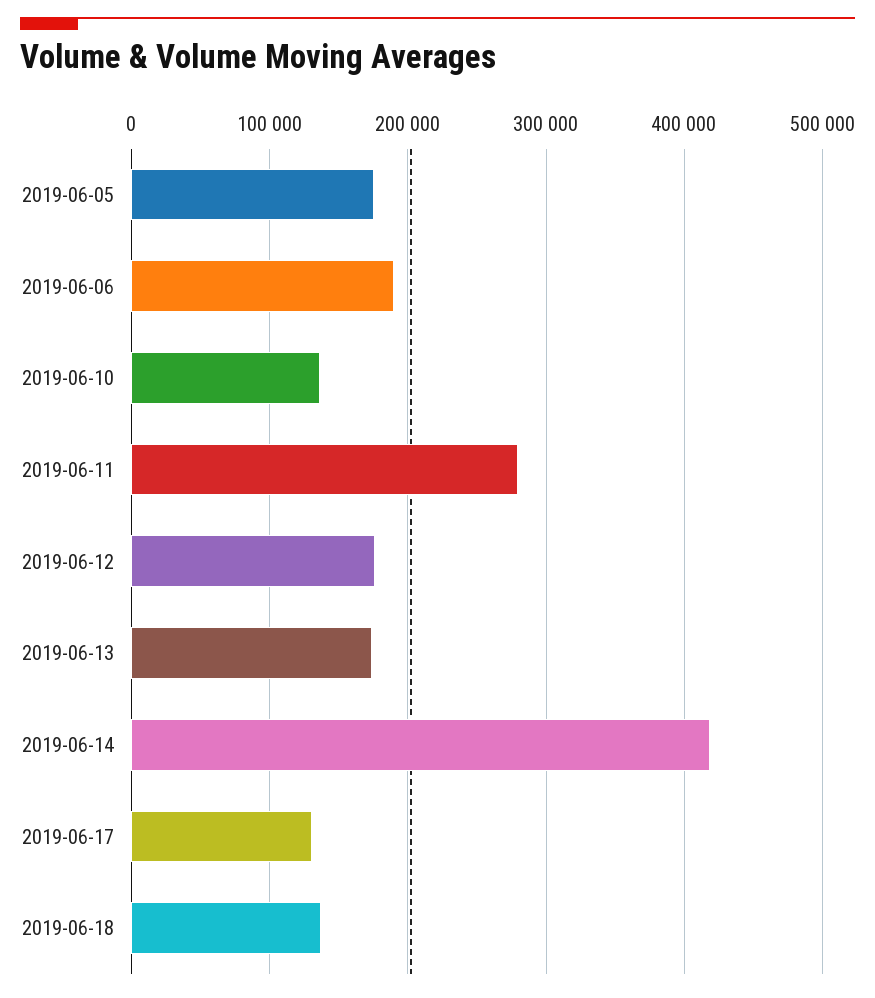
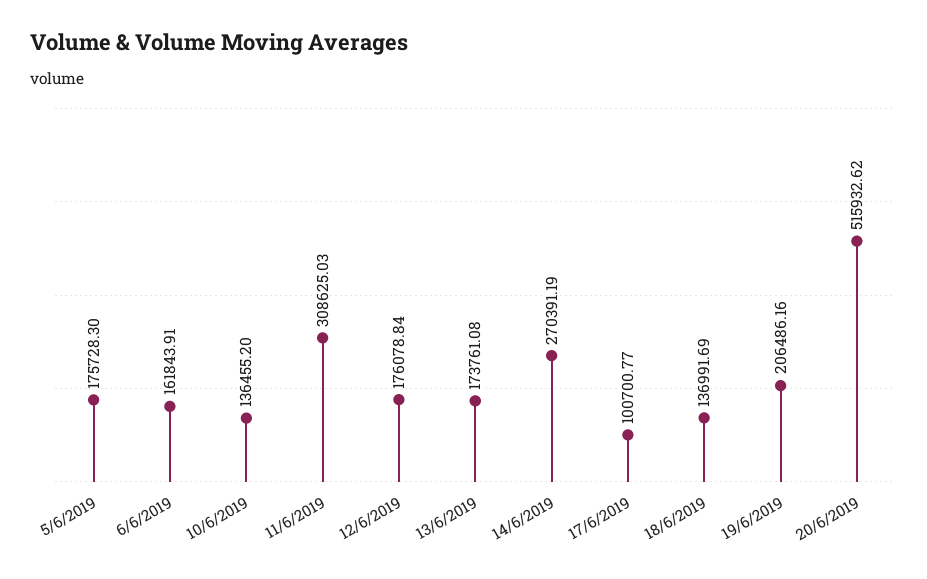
2019-06-06: 190000 -> 161843.91
2019-06-11: 280000 -> 308625.03
2019-06-14: 420000 -> 270391.19
2019-06-17: 130000 -> 100700.77
19/6/2019: none -> 206486.16
20/6/2019: none -> 515932.62

